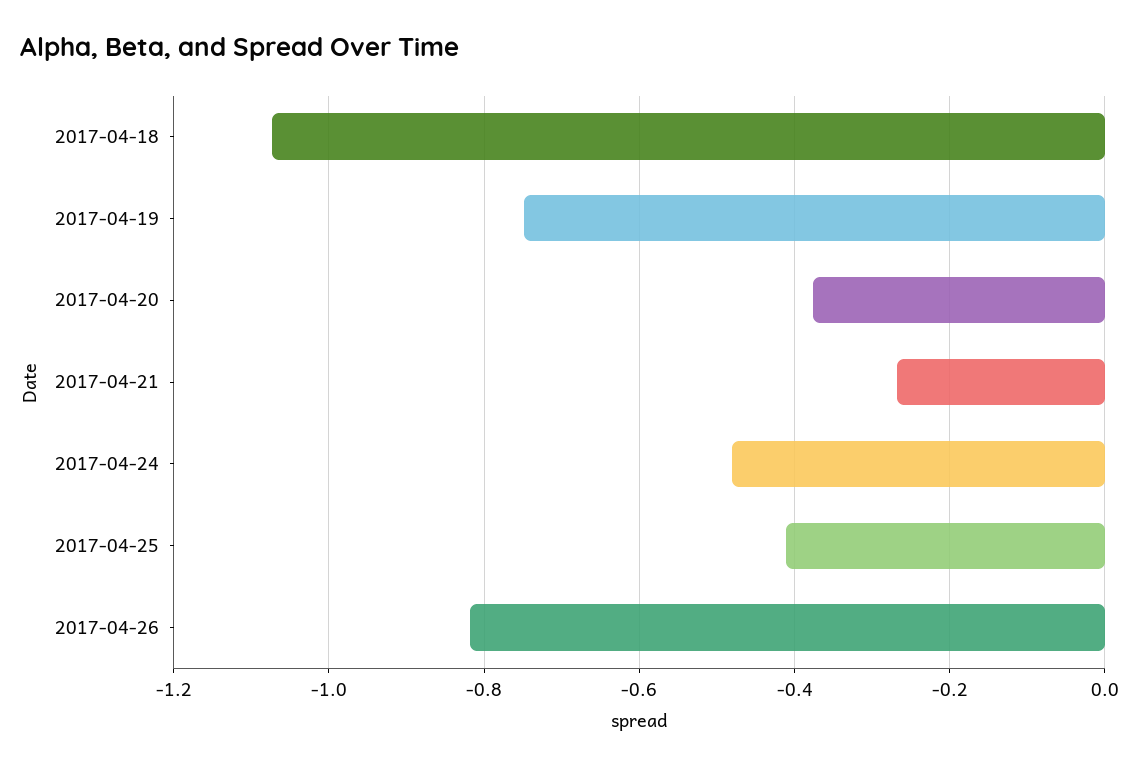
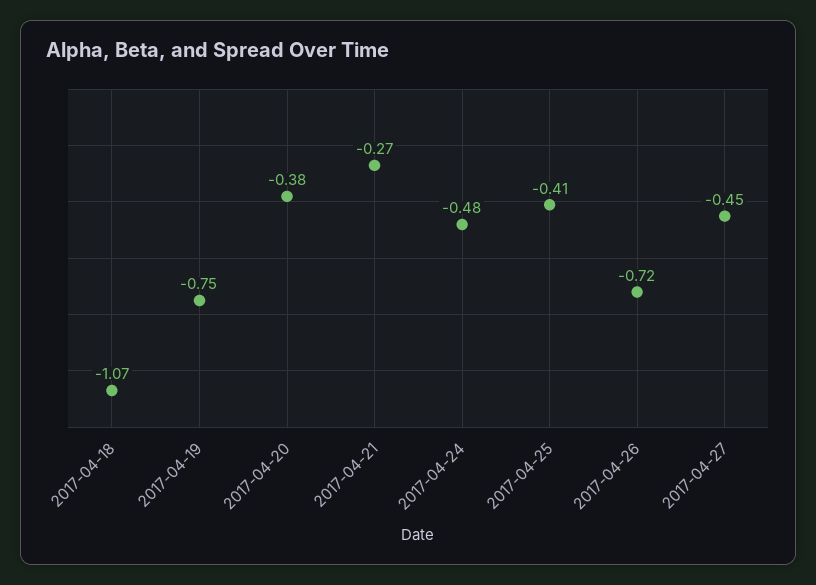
2017-04-26: -0.82 -> -0.72
2017-04-27: none -> -0.45

